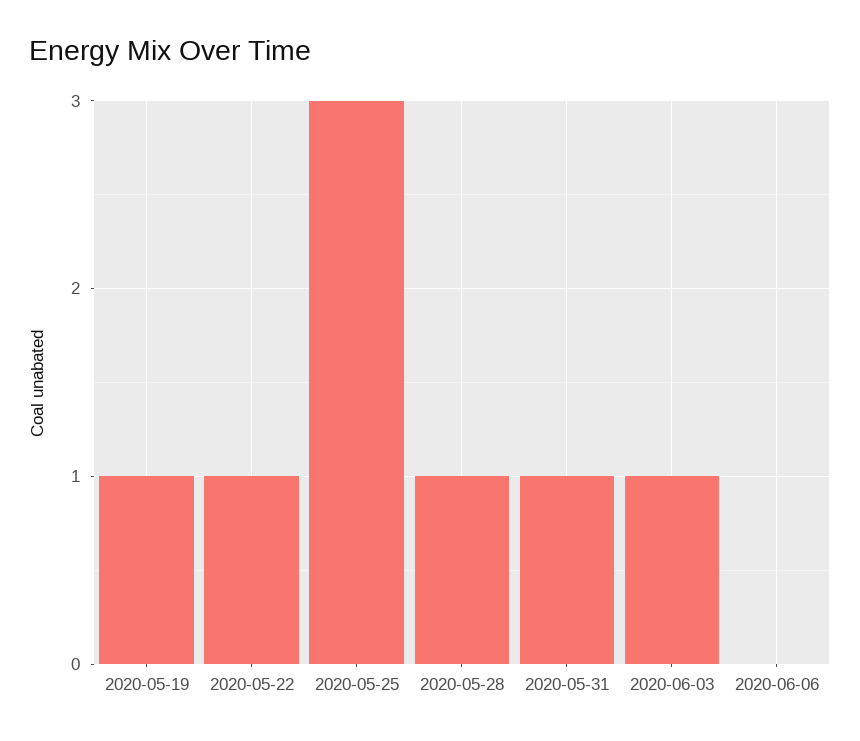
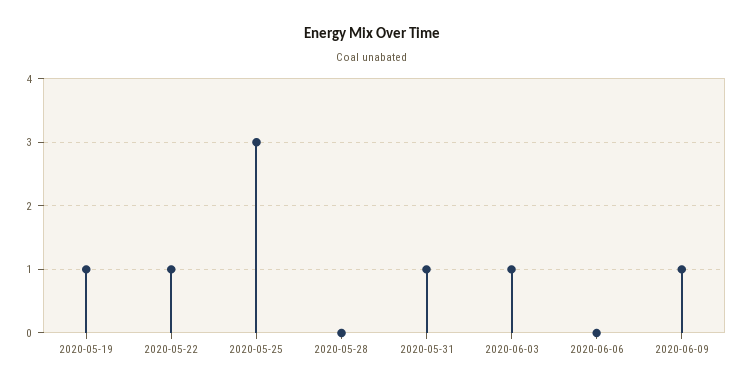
2020-05-28: 1 -> 0
2020-06-09: none -> 1

